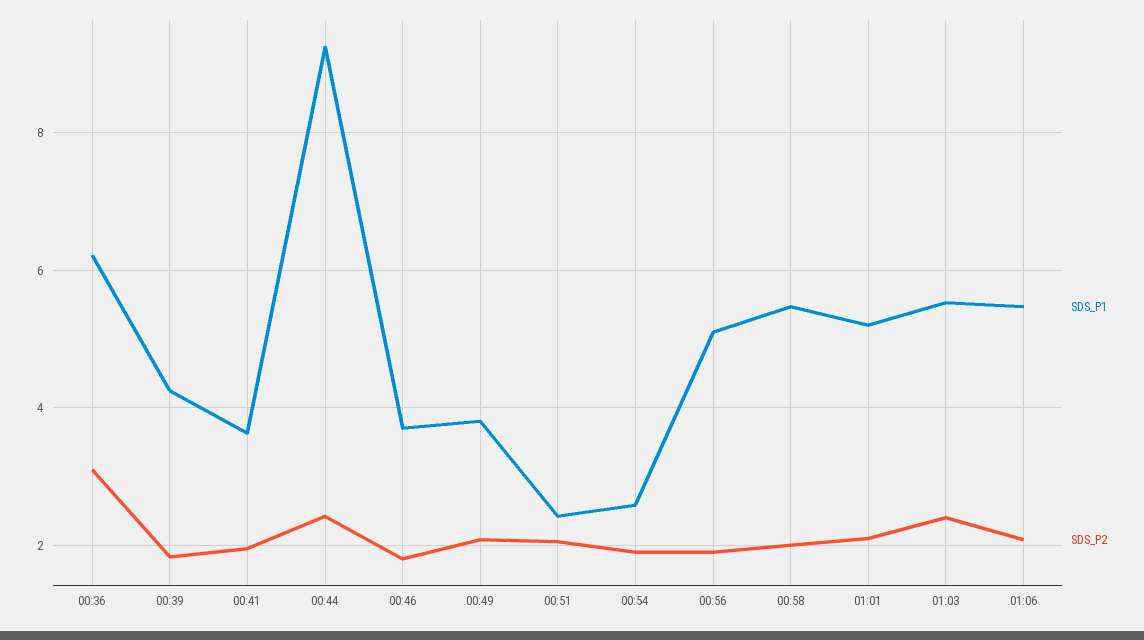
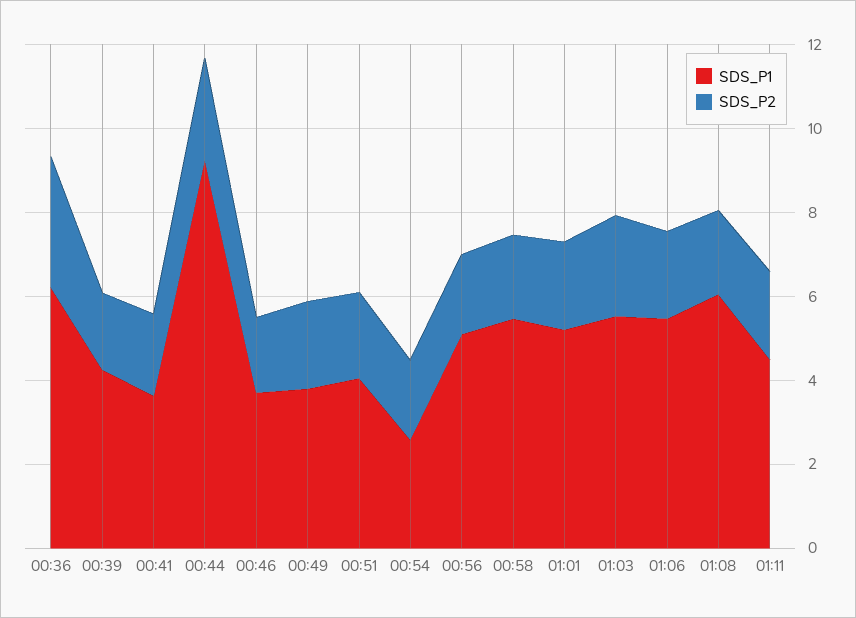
SDS_P1, 00:51: 2.4 -> 4
SDS_P1, 01:08: none -> 6
SDS_P2, 01:08: none -> 2
SDS_P1, 01:11: none -> 4.5
SDS_P2, 01:11: none -> 2

